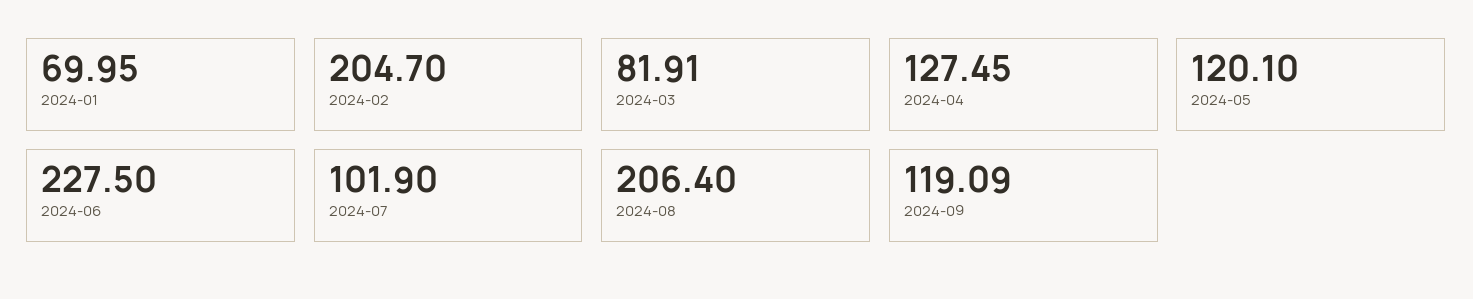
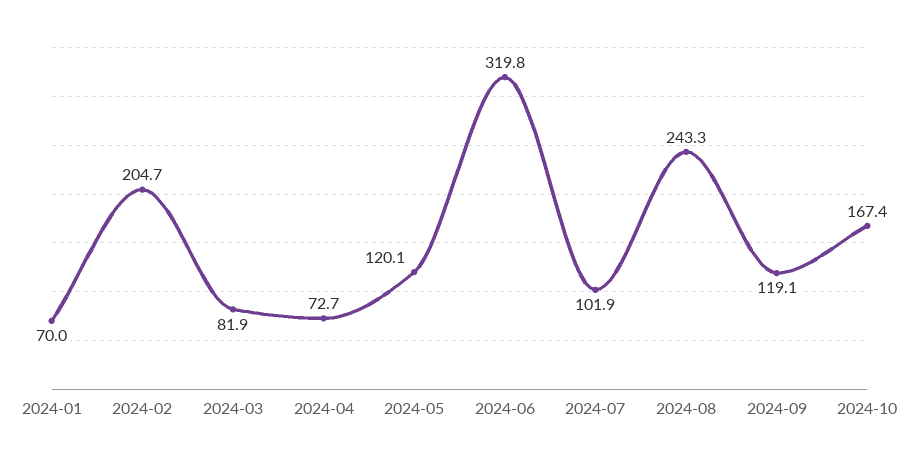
2024-04: 127.45 -> 72.7
2024-06: 227.5 -> 319.8
2024-08: 206.4 -> 243.3
2024-10: none -> 167.4

